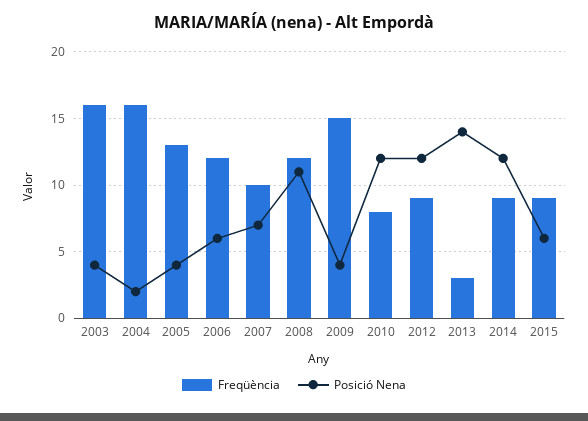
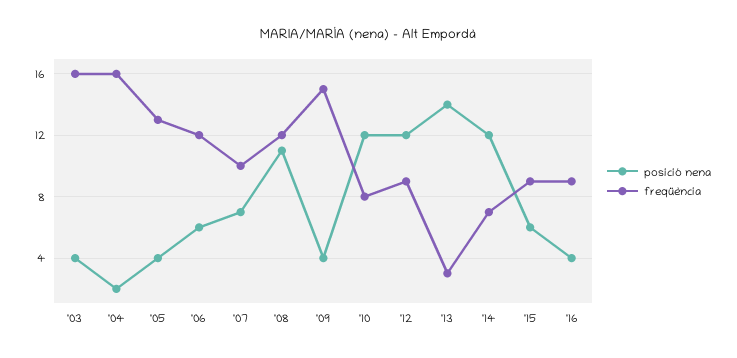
Freqüència, 2014: 9 -> 7
Posició Nena, '16: none -> 4
Freqüència, '16: none -> 9

